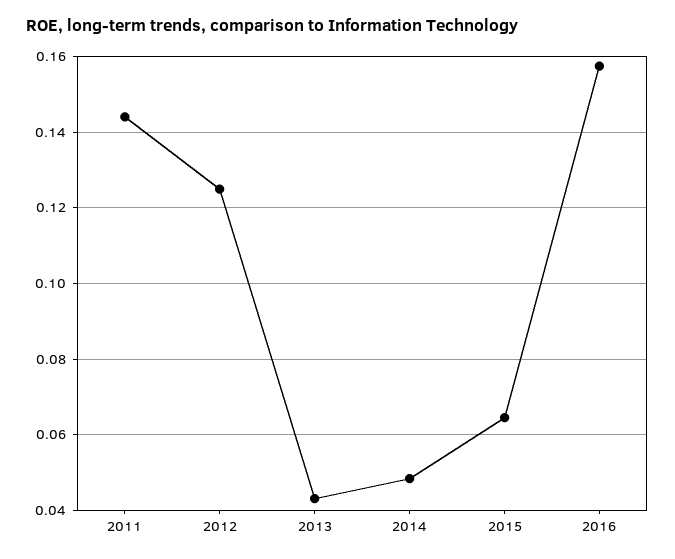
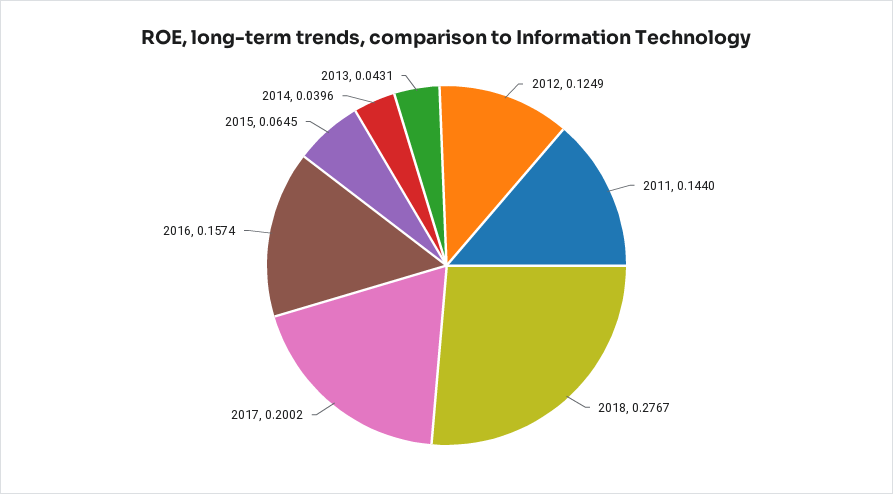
2014: 0.048 -> 0.0396
2018: none -> 0.2767
2017: none -> 0.2002

